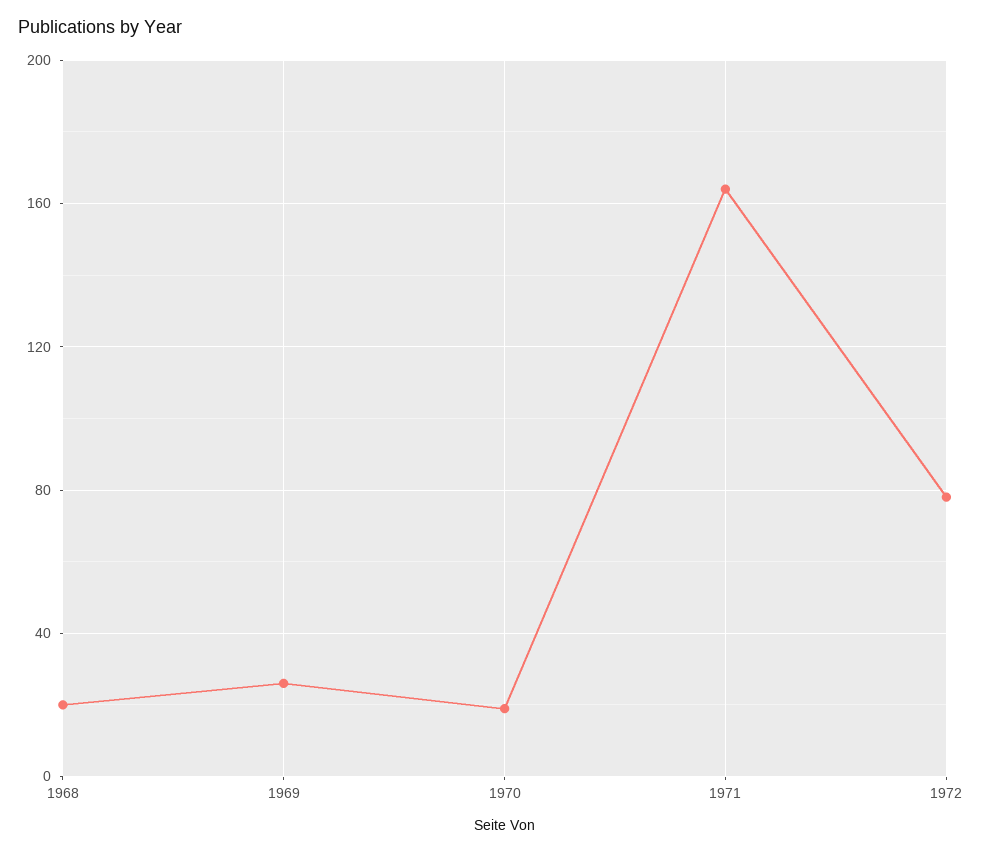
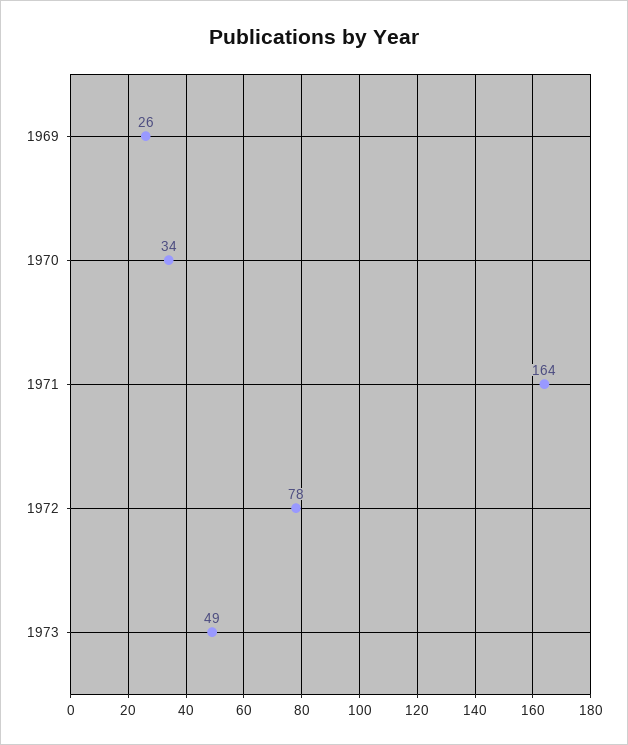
1968: 20 -> none
1970: 20 -> 34
1973: none -> 49

